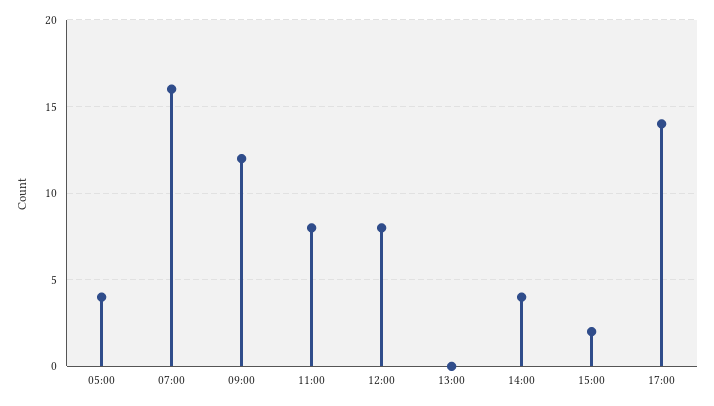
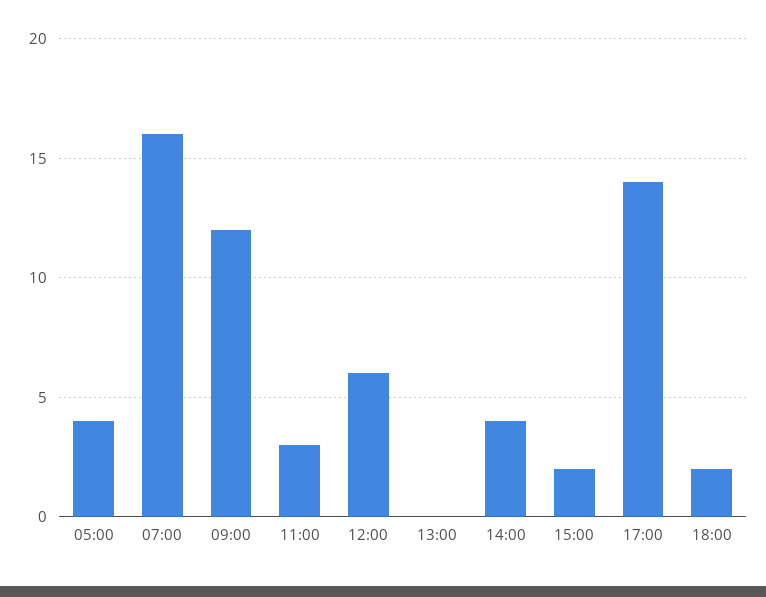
11:00: 8 -> 3
12:00: 8 -> 6
18:00: none -> 2

